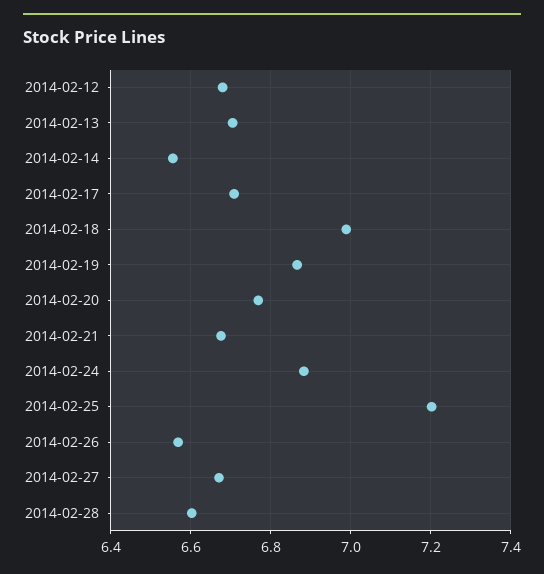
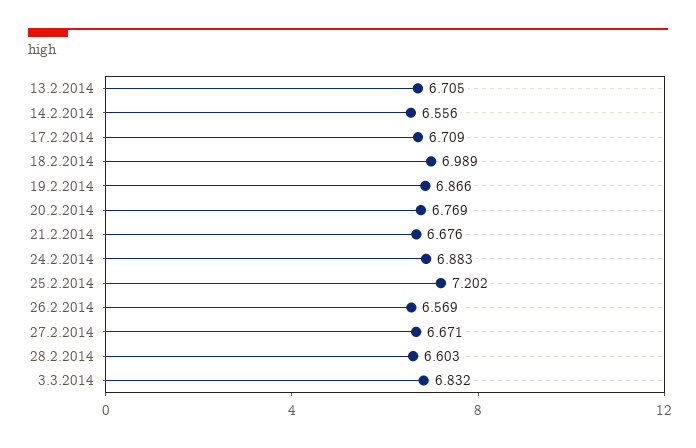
2014-02-12: 6.68 -> none
3.3.2014: none -> 6.832

